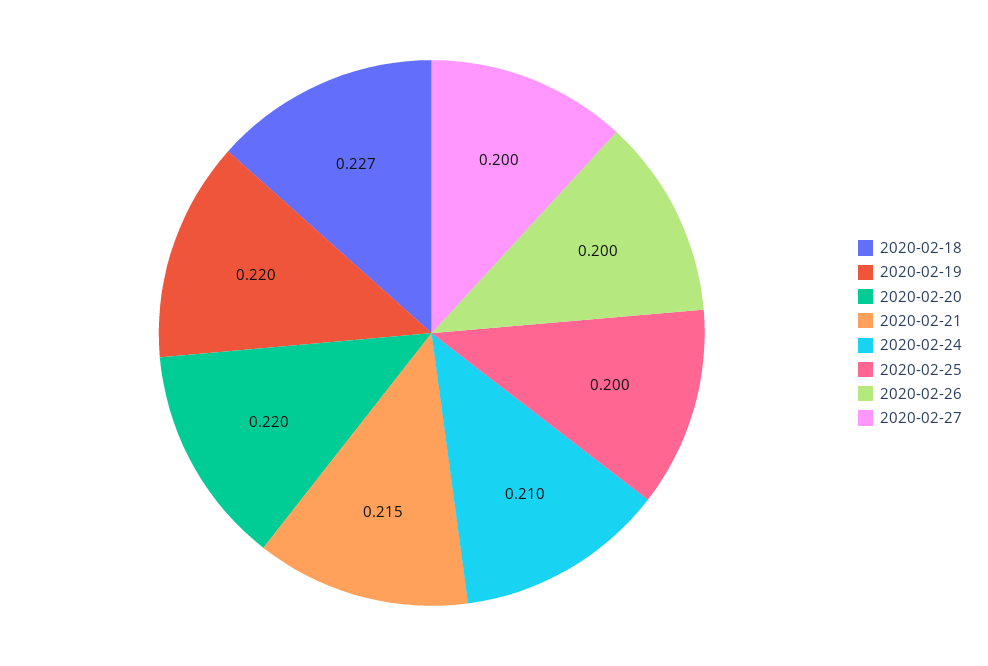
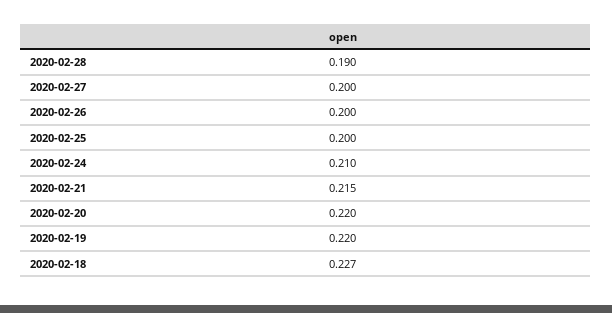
2020-02-28: none -> 0.19

